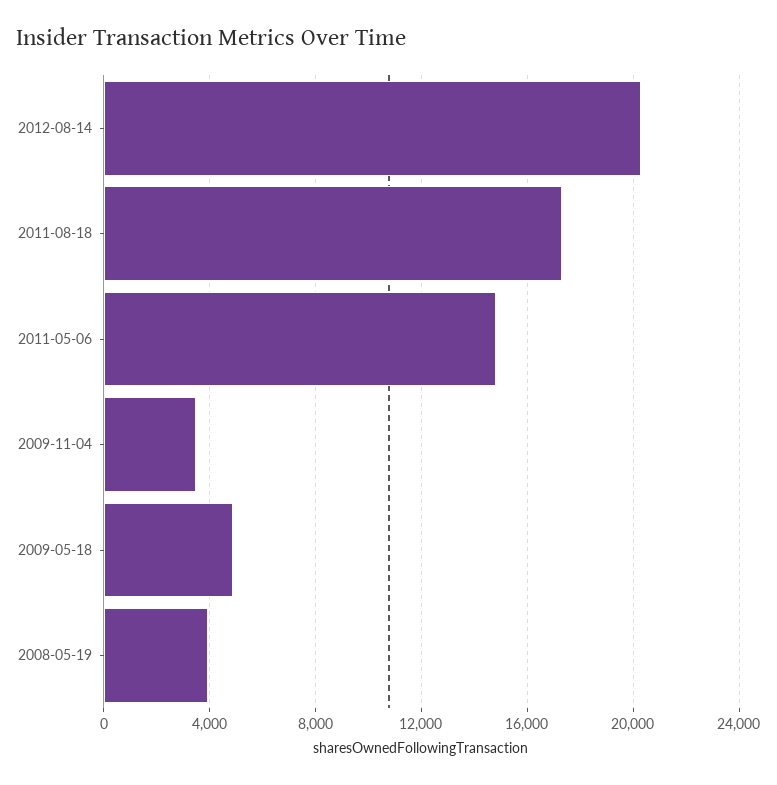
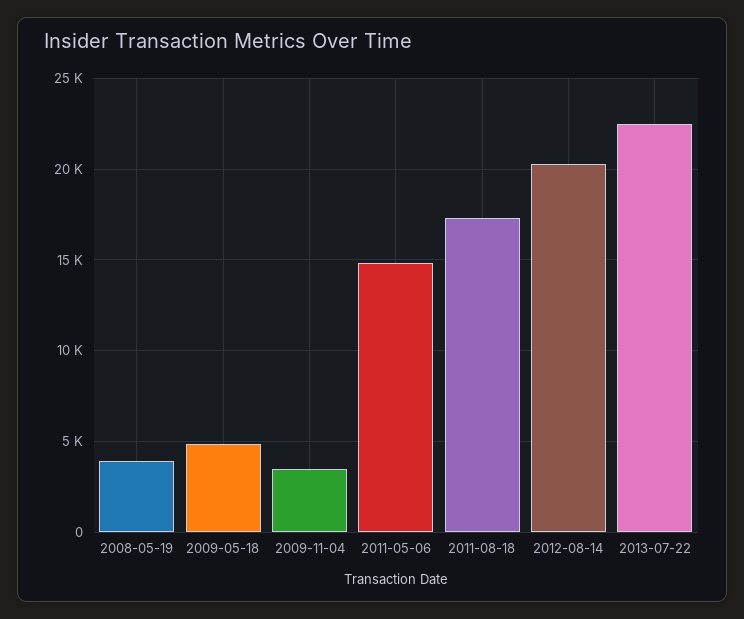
2013-07-22: none -> 22500

